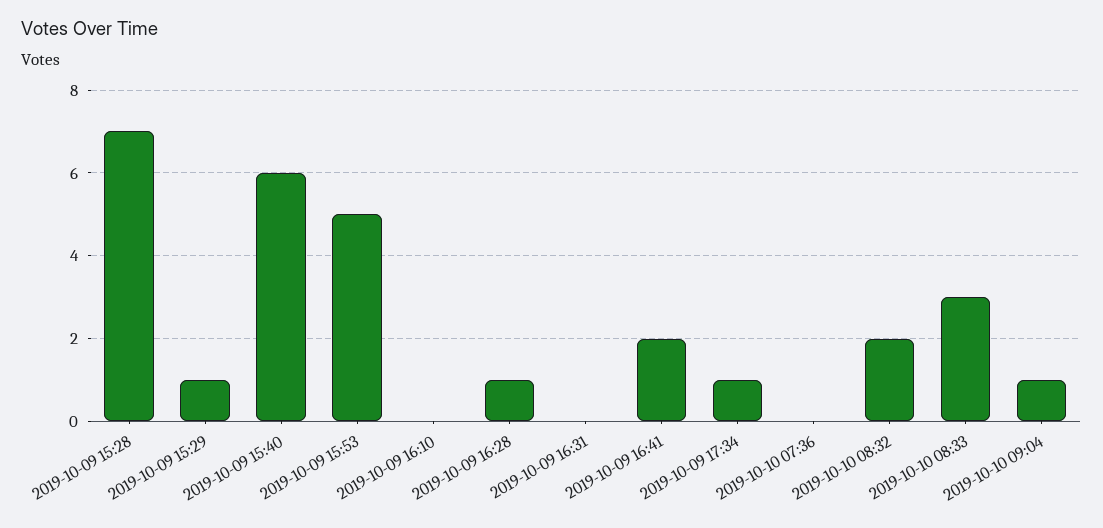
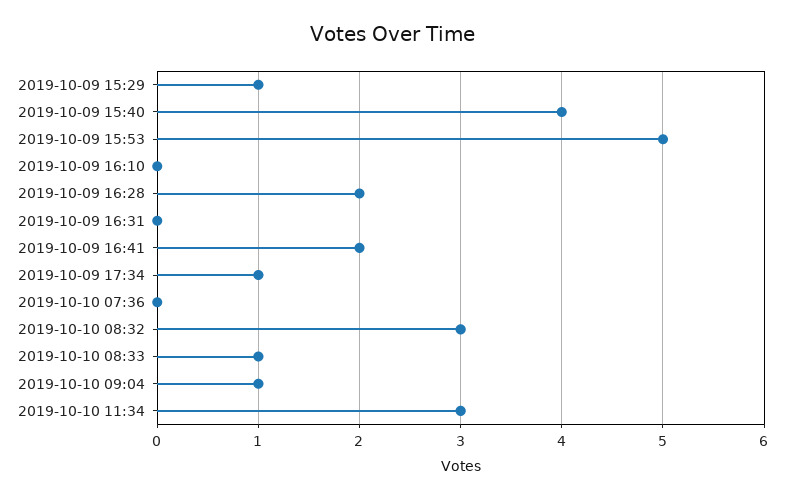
2019-10-09 15:28: 7 -> none
2019-10-09 15:40: 6 -> 4
2019-10-09 16:28: 1 -> 2
2019-10-10 08:32: 2 -> 3
2019-10-10 08:33: 3 -> 1
2019-10-10 11:34: none -> 3

